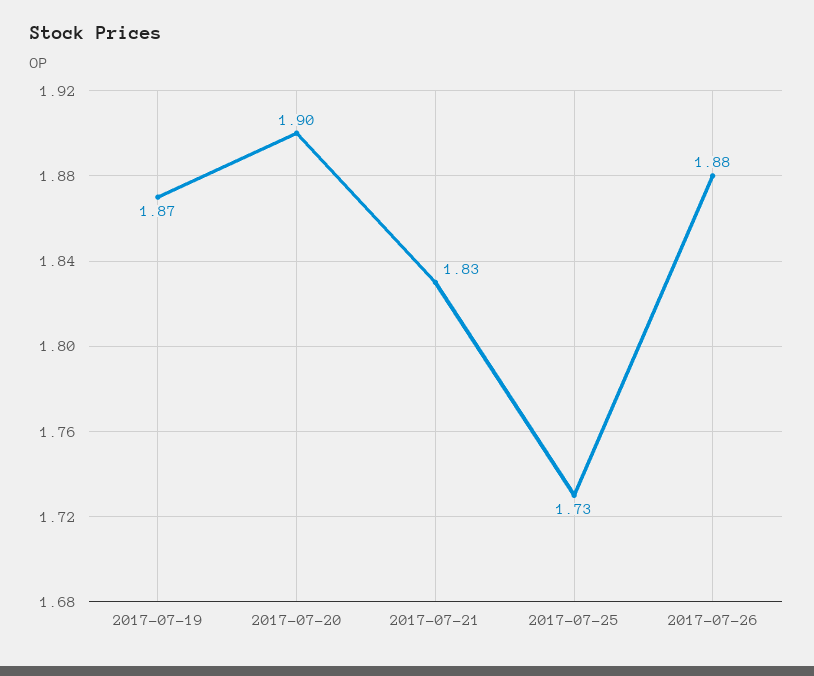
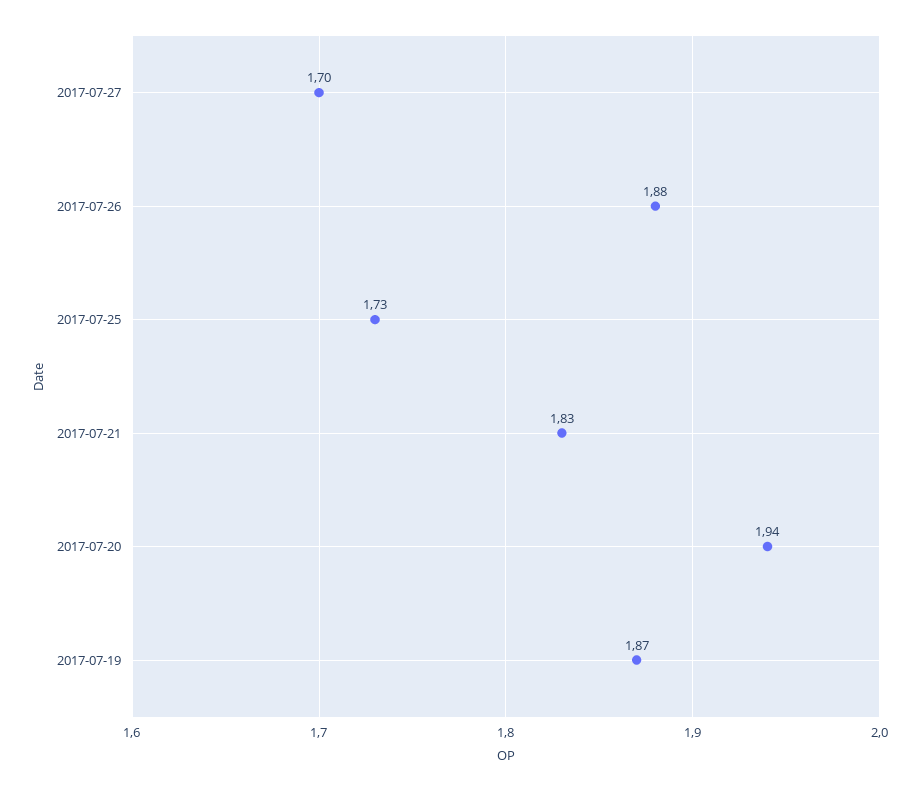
2017-07-20: 1.9 -> 1.94
2017-07-27: none -> 1.7

